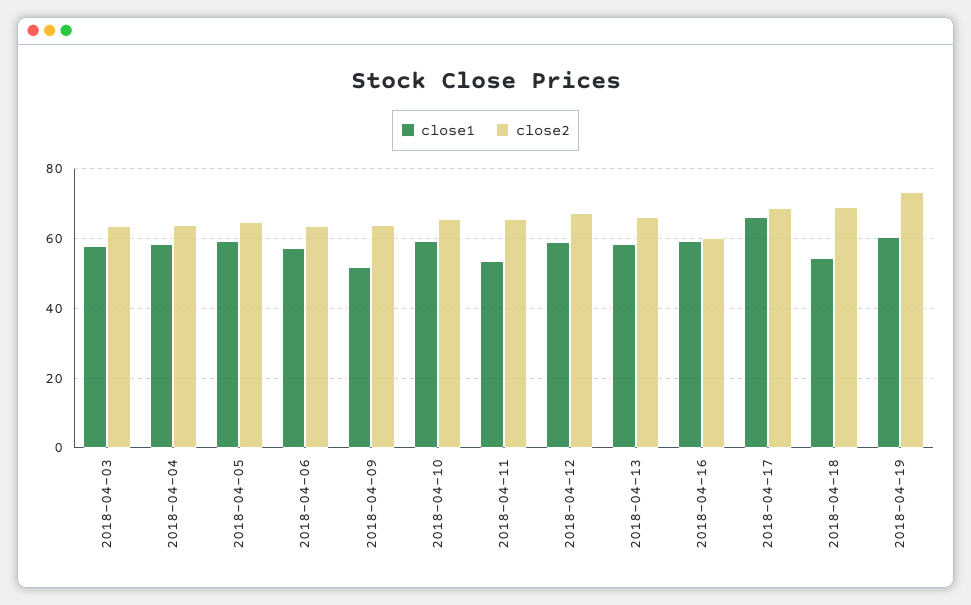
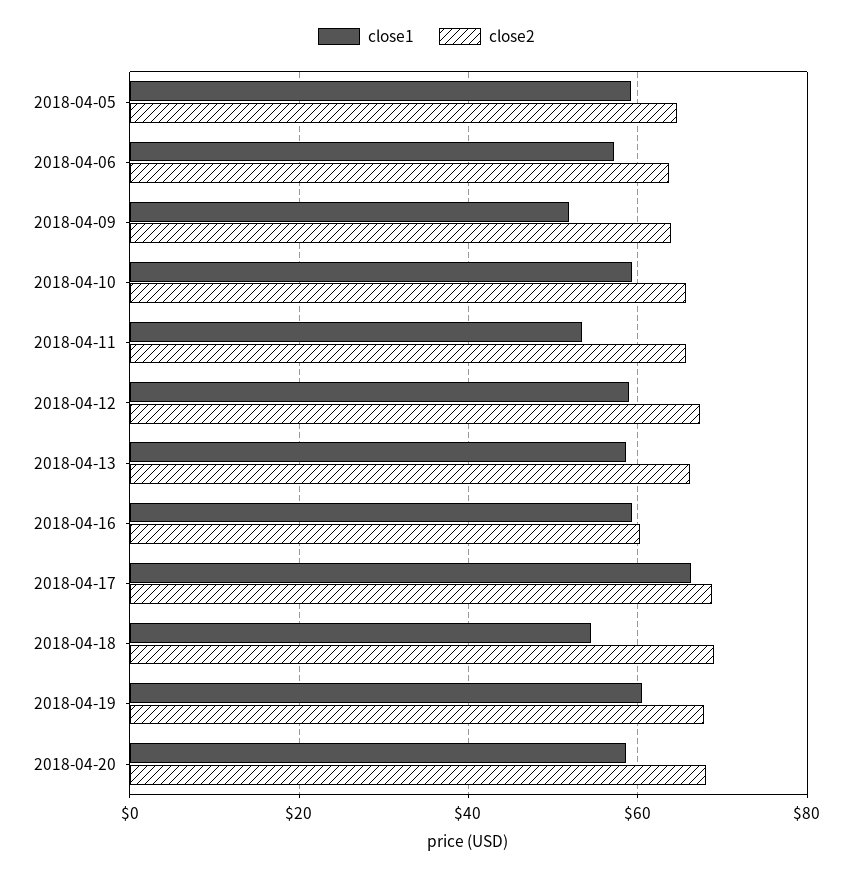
close1, 2018-04-03: 58 -> none
close2, 2018-04-03: 64 -> none
close1, 2018-04-04: 58 -> none
close2, 2018-04-04: 64 -> none
close2, 2018-04-19: 74 -> 68
close1, 2018-04-20: none -> 58
close2, 2018-04-20: none -> 68

